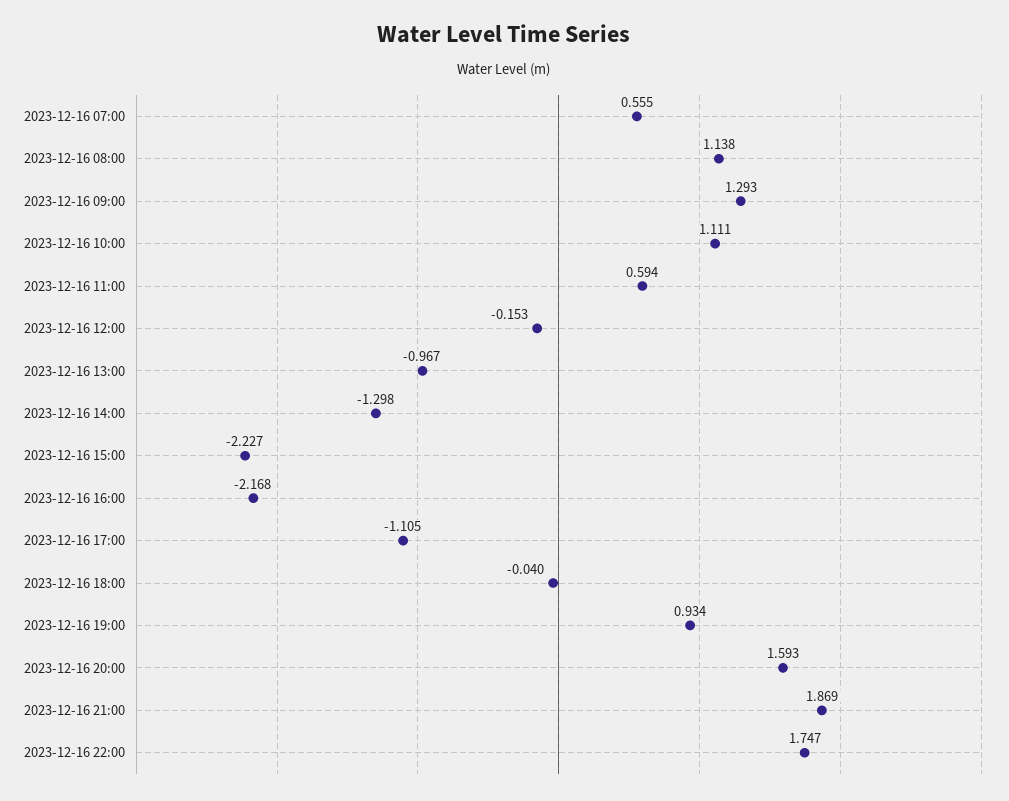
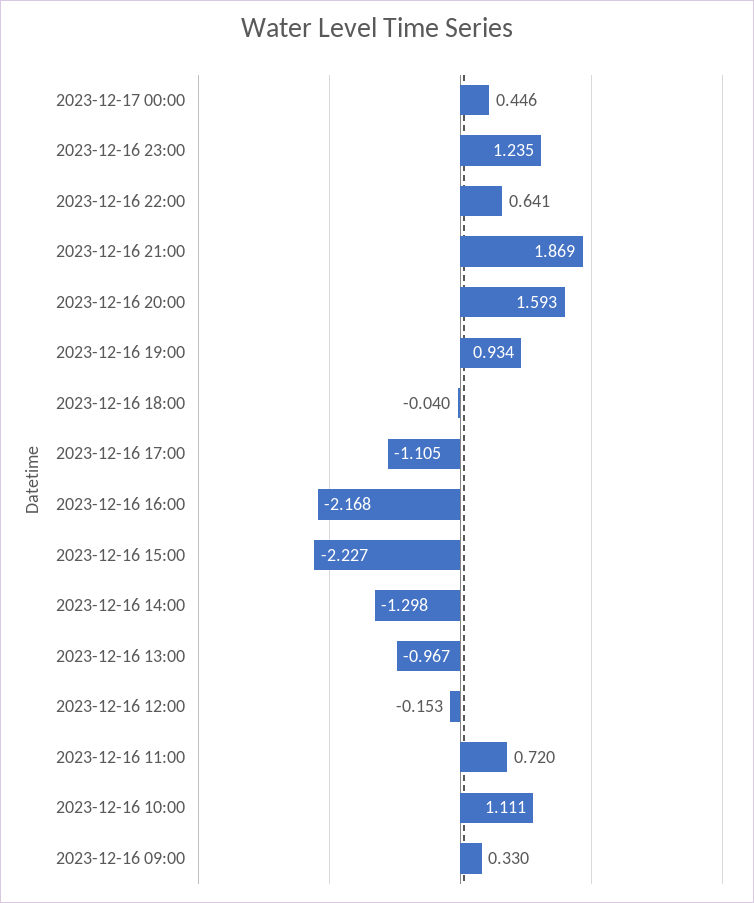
2023-12-16 07:00: 0.555 -> none
2023-12-16 08:00: 1.138 -> none
2023-12-16 09:00: 1.293 -> 0.33
2023-12-16 11:00: 0.594 -> 0.72
2023-12-16 22:00: 1.747 -> 0.641
2023-12-17 00:00: none -> 0.446
2023-12-16 23:00: none -> 1.235

